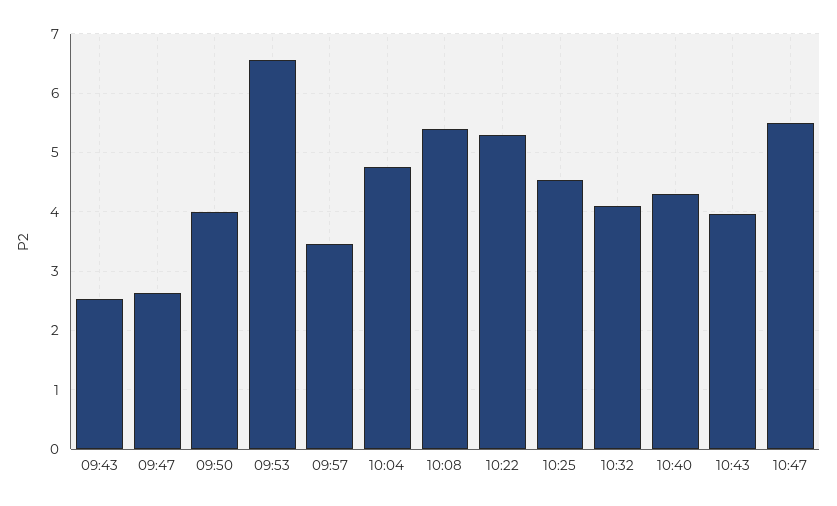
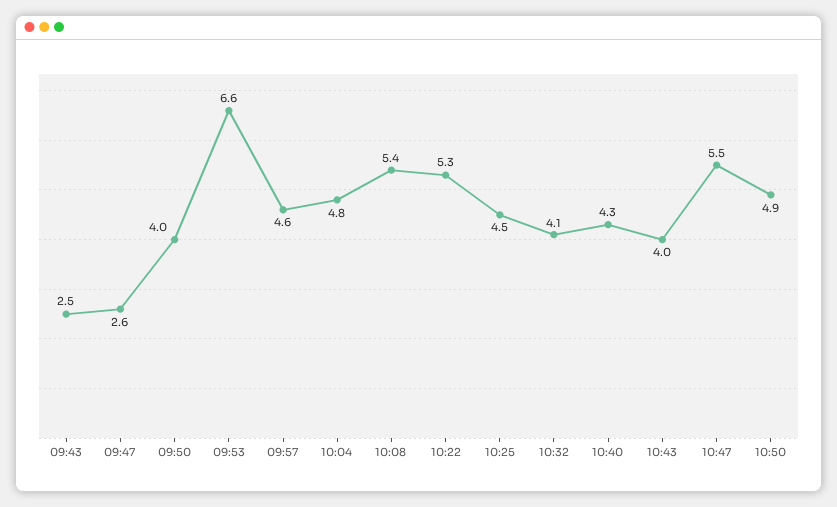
09:57: 3.4 -> 4.6
10:50: none -> 4.9

